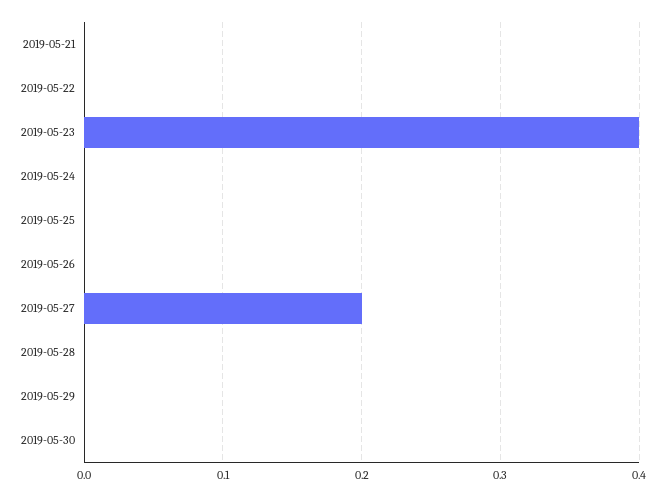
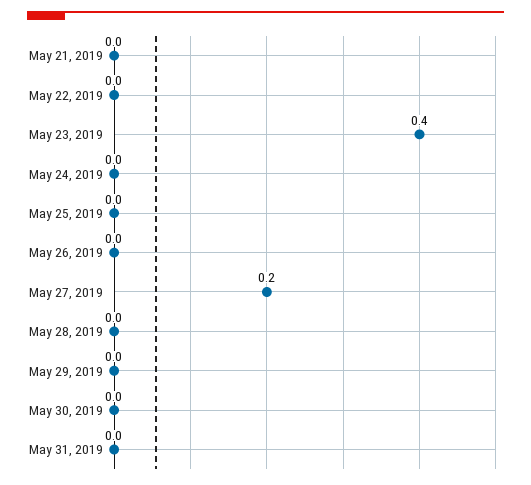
May 31, 2019: none -> 0

